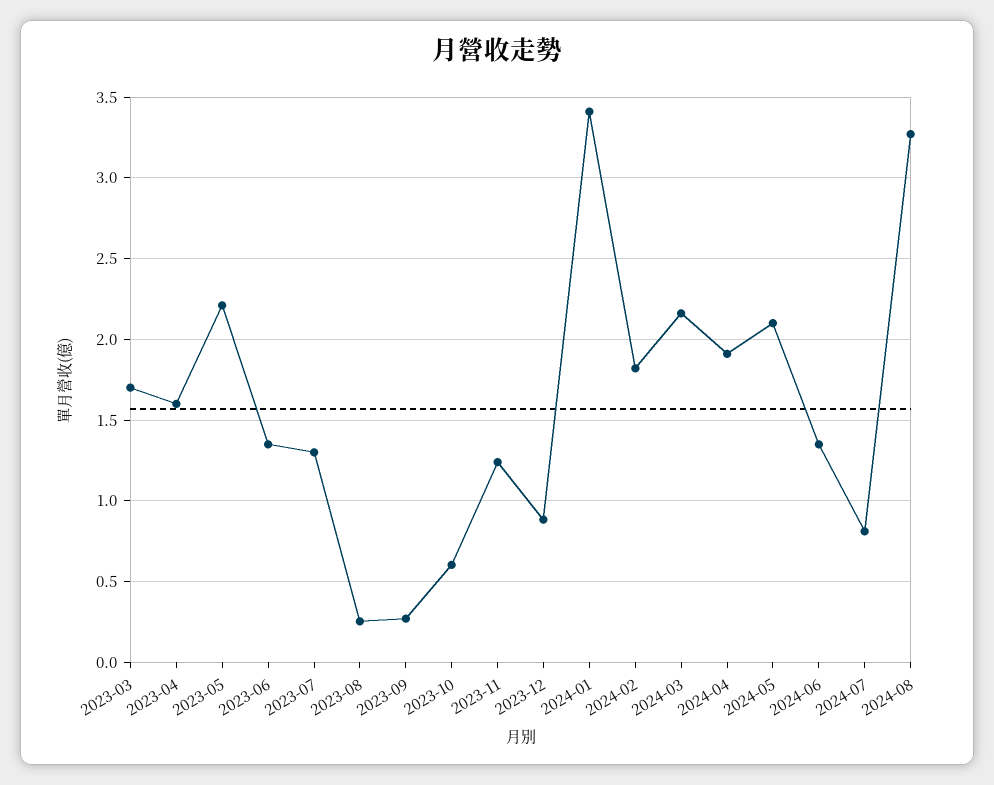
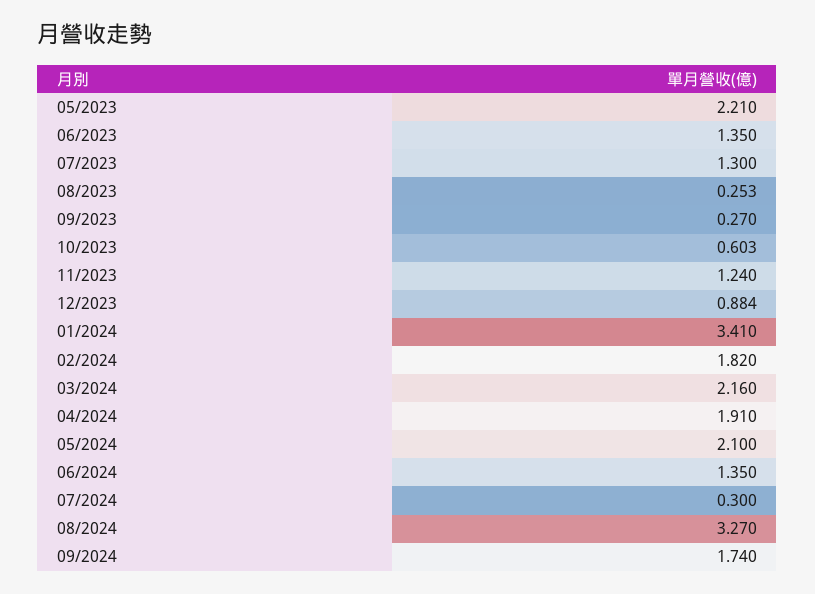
2023-03: 1.7 -> none
2023-04: 1.6 -> none
2024-07: 0.8 -> 0.3
09/2024: none -> 1.74

